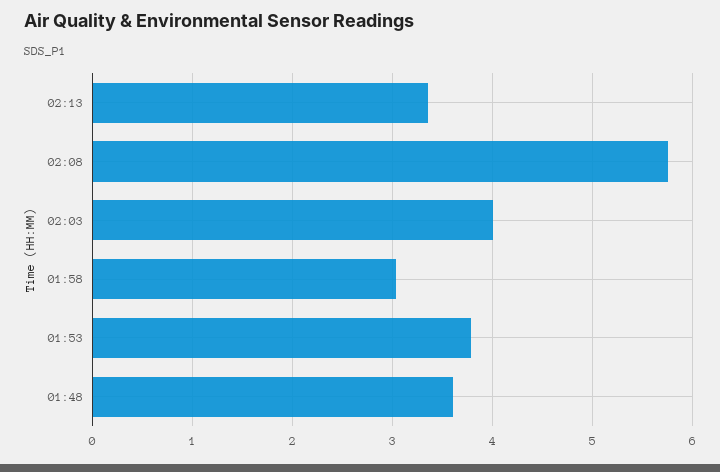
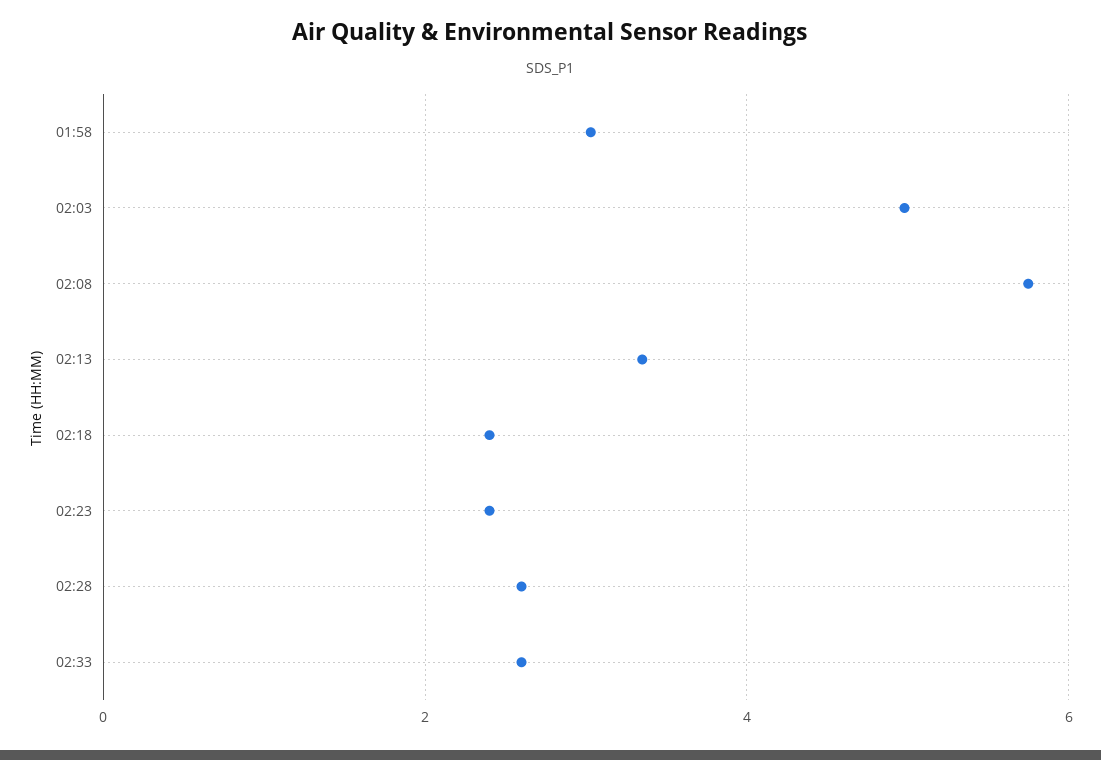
02:03: 4 -> 5
01:53: 3.8 -> none
01:48: 3.6 -> none
02:18: none -> 2.4
02:23: none -> 2.4
02:28: none -> 2.6
02:33: none -> 2.6

